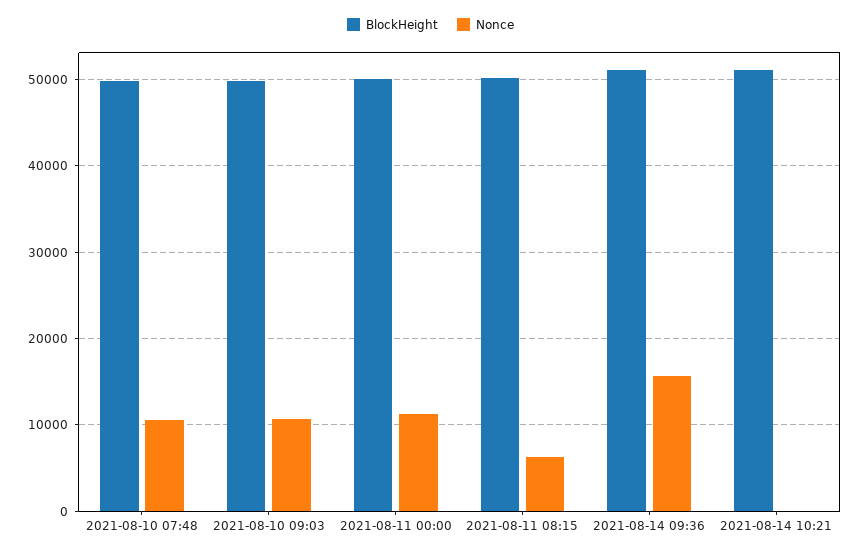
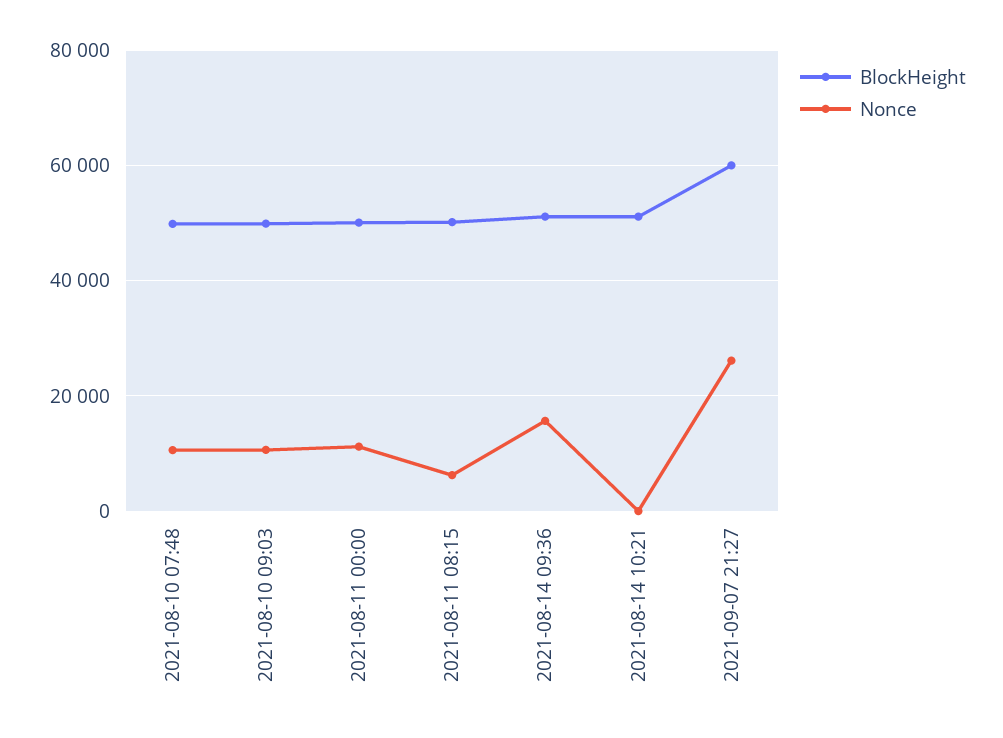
BlockHeight, 2021-09-07 21:27: none -> 60000
Nonce, 2021-09-07 21:27: none -> 26000

